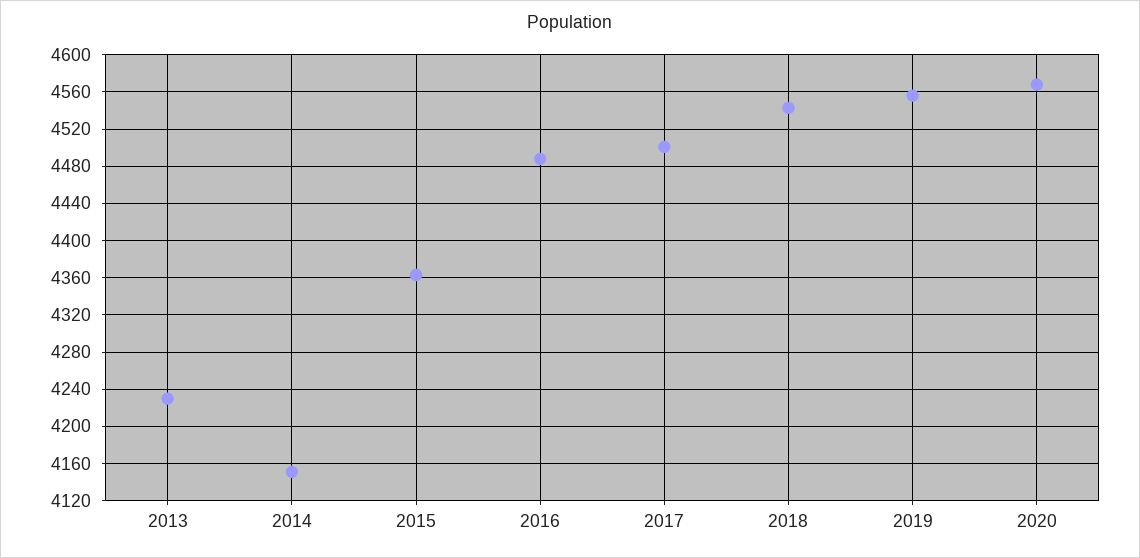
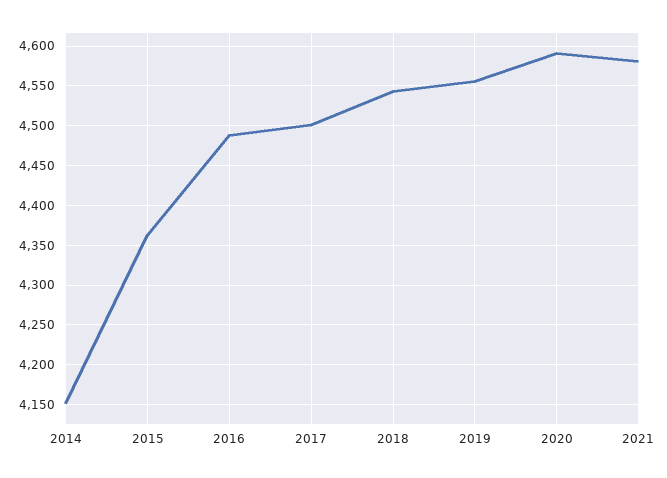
2013: 4230 -> none
2020: 4570 -> 4590
2021: none -> 4580

